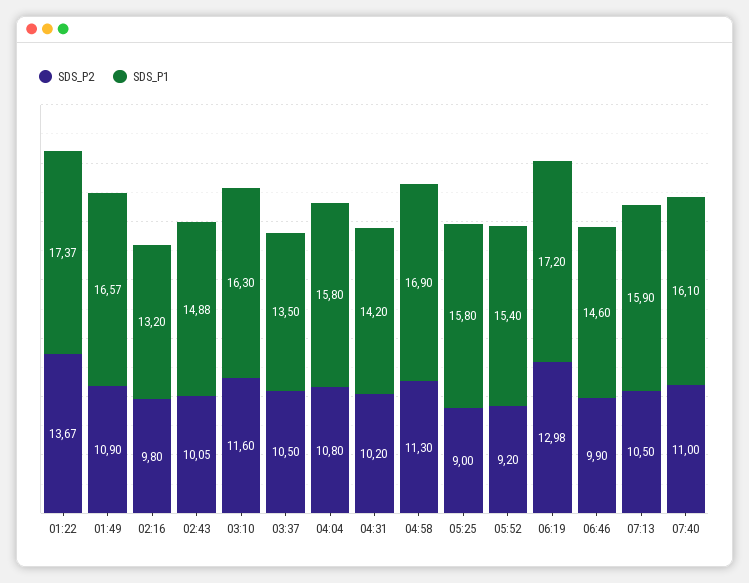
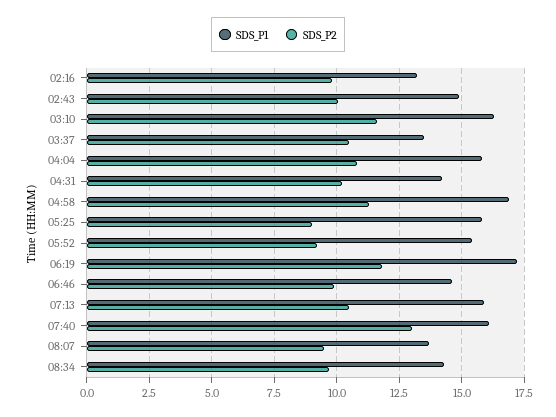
SDS_P2, 01:22: 13.67 -> none
SDS_P1, 01:22: 17.37 -> none
SDS_P2, 01:49: 10.9 -> none
SDS_P1, 01:49: 16.57 -> none
SDS_P2, 06:19: 12.98 -> 11.75
SDS_P2, 07:40: 11 -> 13
SDS_P1, 08:07: none -> 13.75
SDS_P2, 08:07: none -> 9.5
SDS_P1, 08:34: none -> 14.25
SDS_P2, 08:34: none -> 9.75

